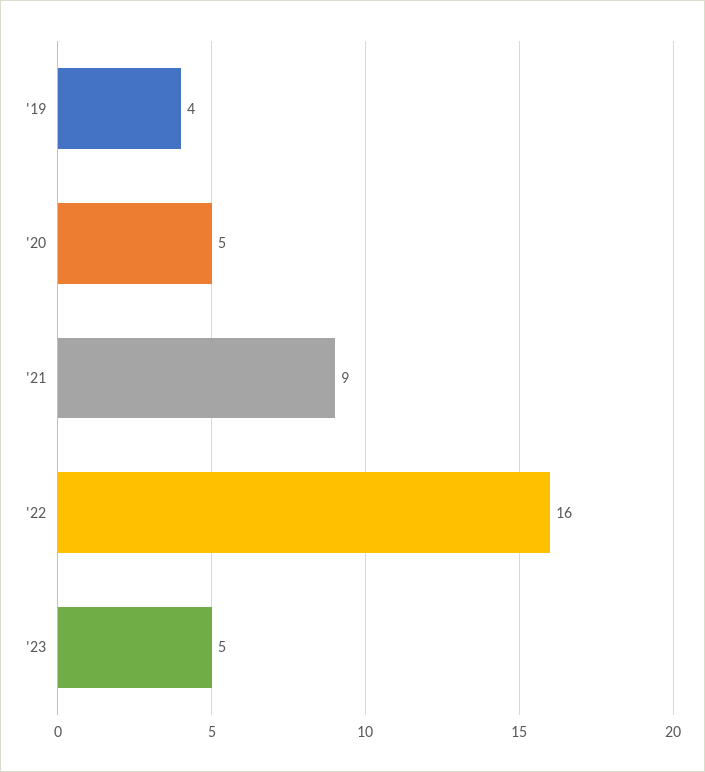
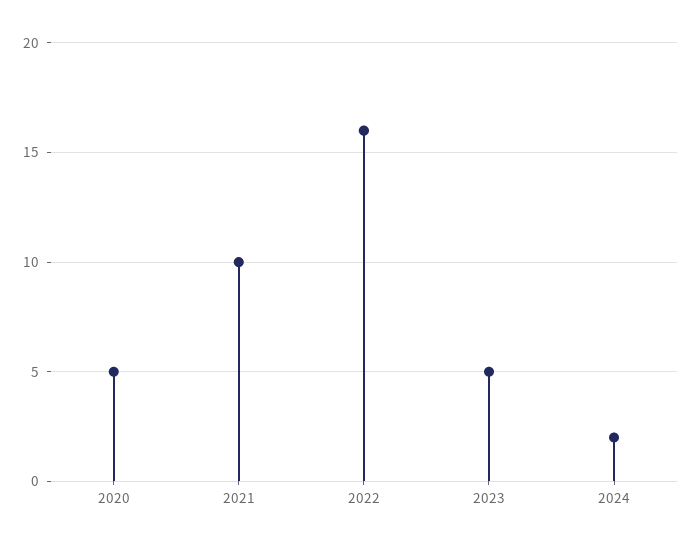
'19: 4 -> none
'21: 9 -> 10
2024: none -> 2

